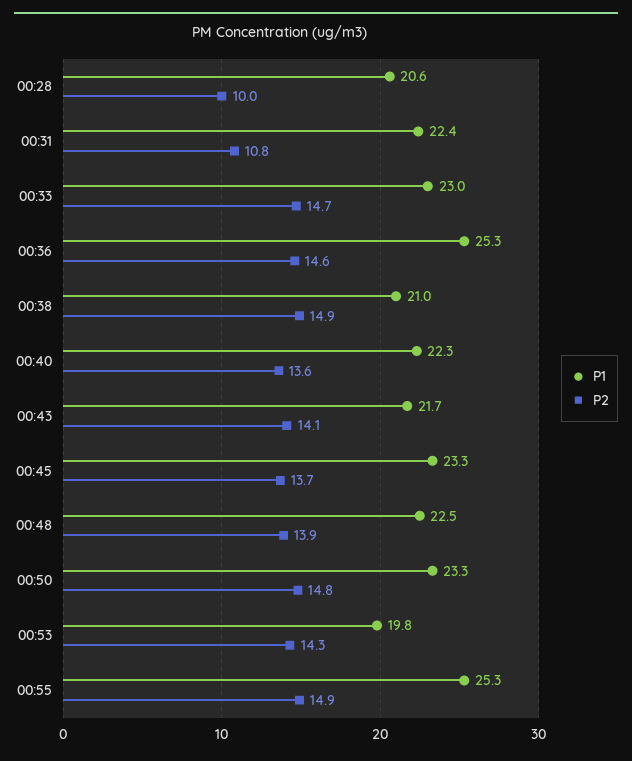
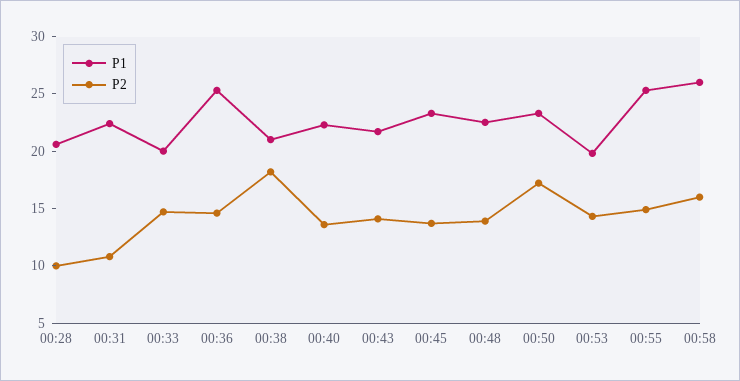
P1, 00:33: 23 -> 20
P2, 00:38: 14.9 -> 18
P2, 00:50: 14.8 -> 17
P1, 00:58: none -> 26
P2, 00:58: none -> 16

